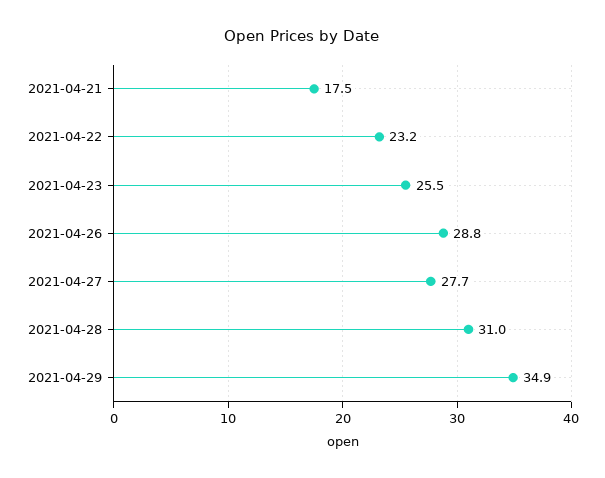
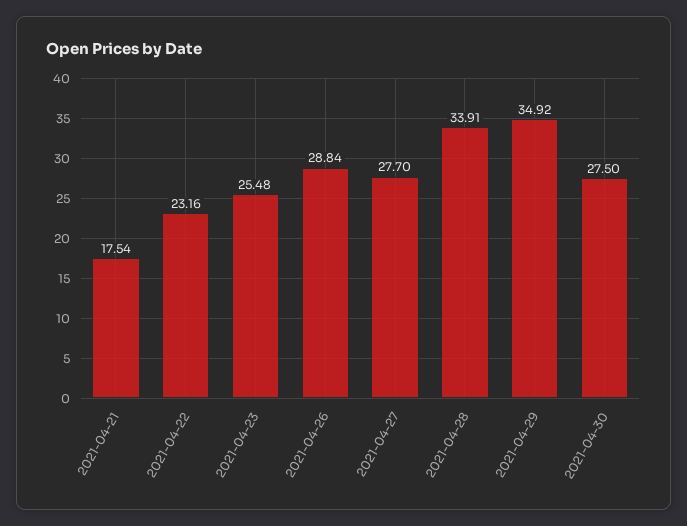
2021-04-28: 31 -> 33.91
2021-04-30: none -> 27.5

